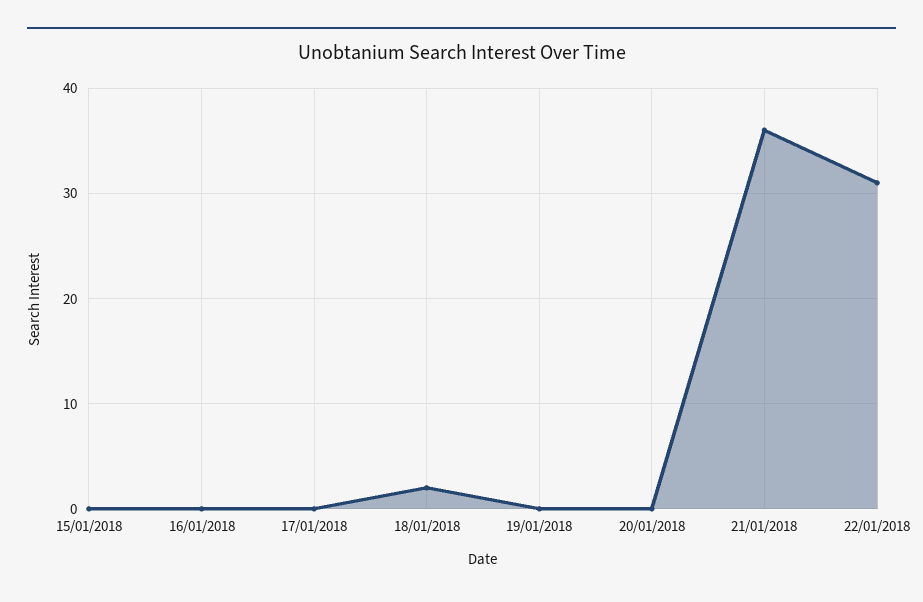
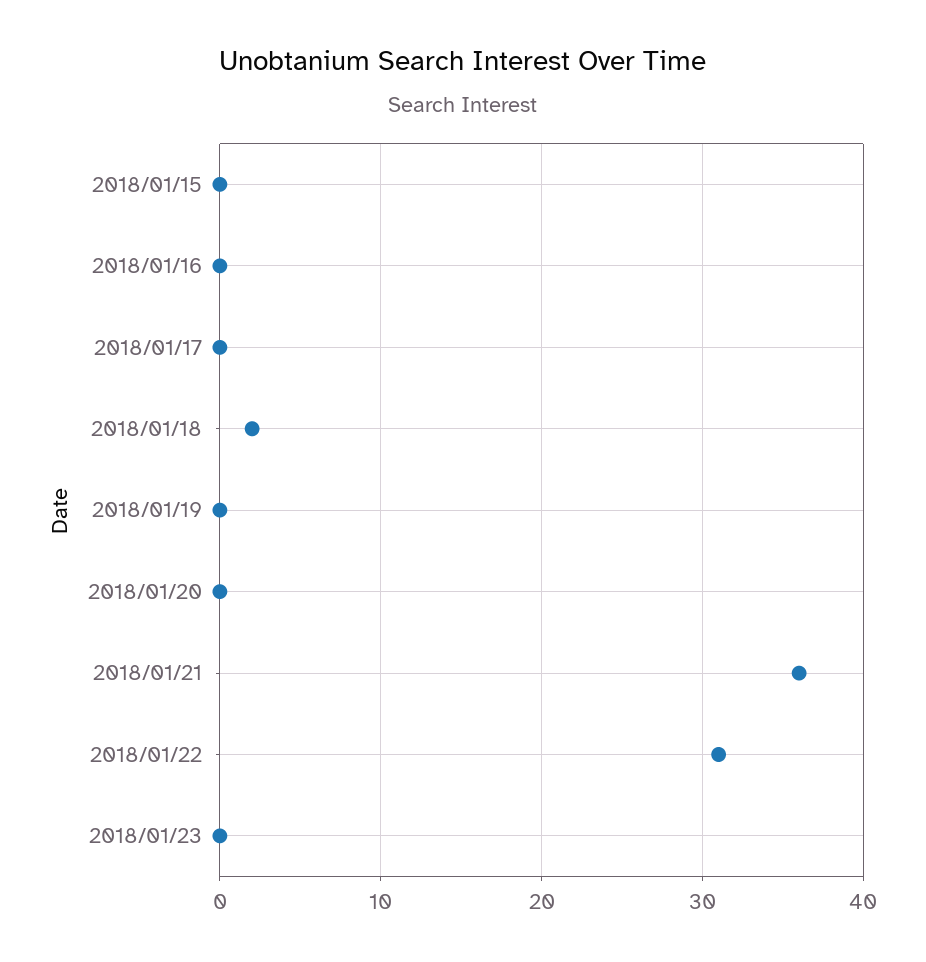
2018/01/23: none -> 0

